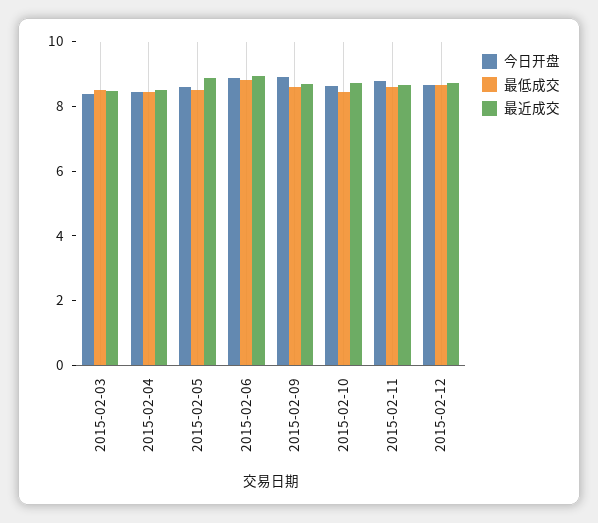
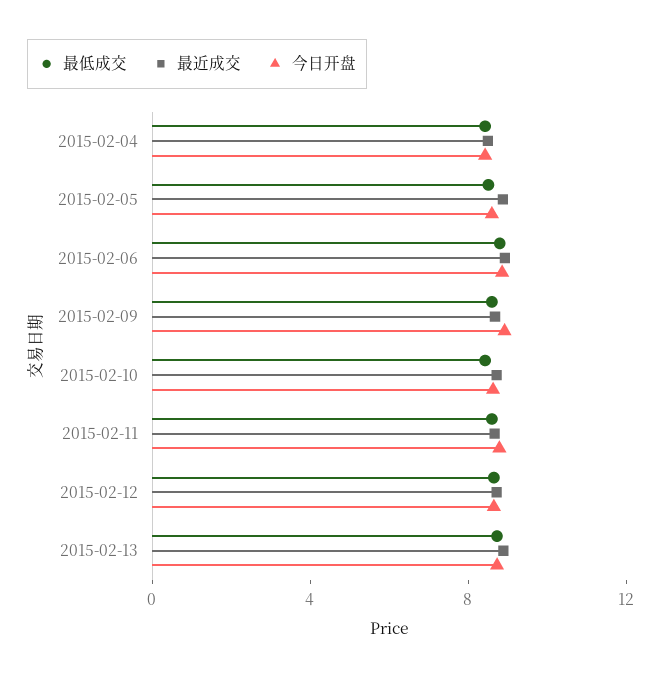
今日开盘, 2015-02-03: 8.5 -> none
最低成交, 2015-02-03: 8.5 -> none
最近成交, 2015-02-03: 8.5 -> none
最低成交, 2015-02-13: none -> 9
最近成交, 2015-02-13: none -> 9
今日开盘, 2015-02-13: none -> 9

